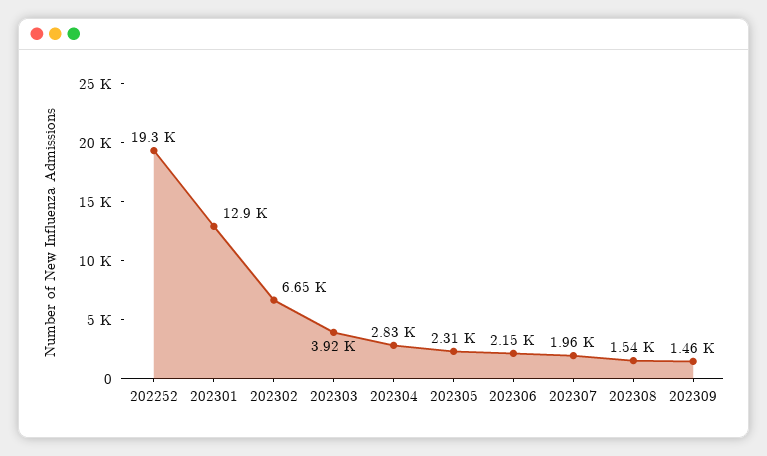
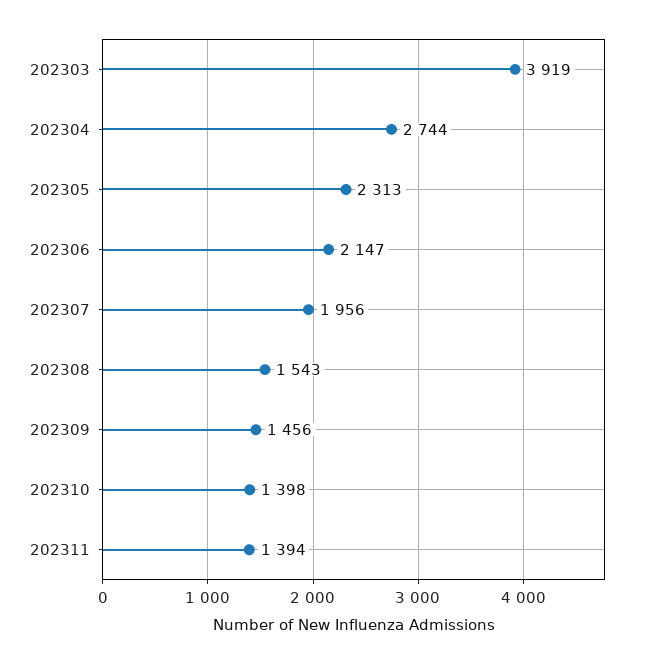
202252: 19300 -> none
202301: 12900 -> none
202302: 6650 -> none
202304: 2830 -> 2744
202310: none -> 1398
202311: none -> 1394

